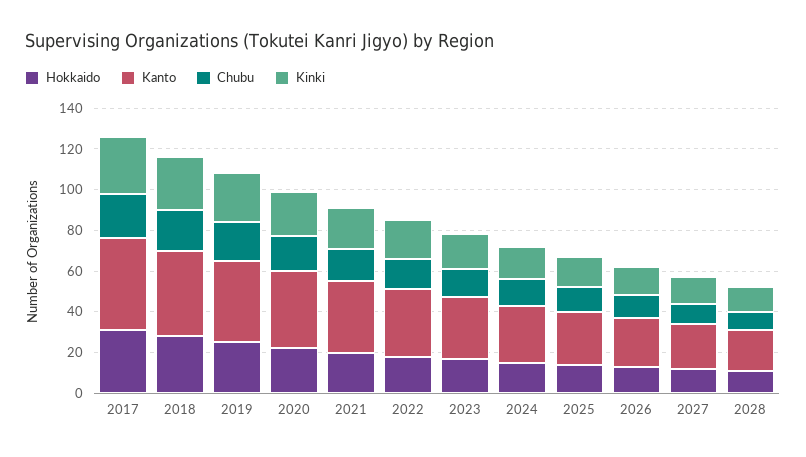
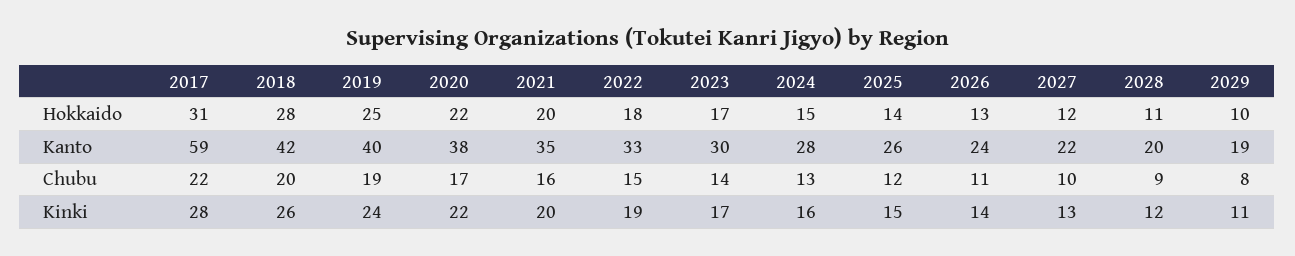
Kanto, 2017: 45 -> 59
Hokkaido, 2029: none -> 10
Kanto, 2029: none -> 19
Chubu, 2029: none -> 8
Kinki, 2029: none -> 11

